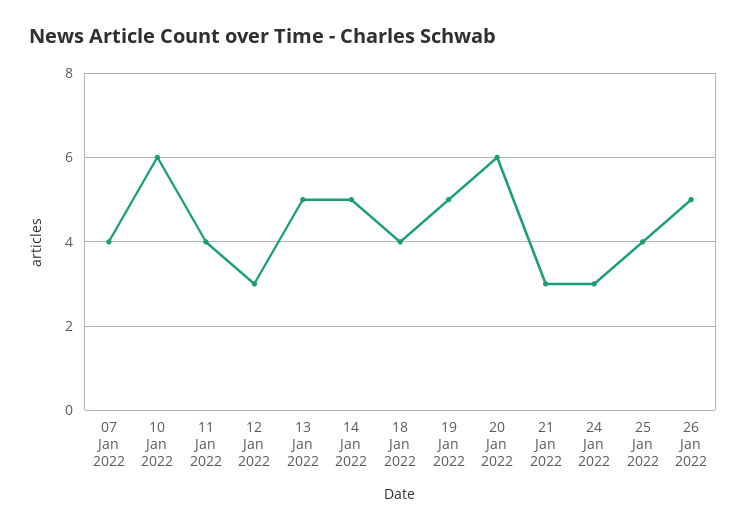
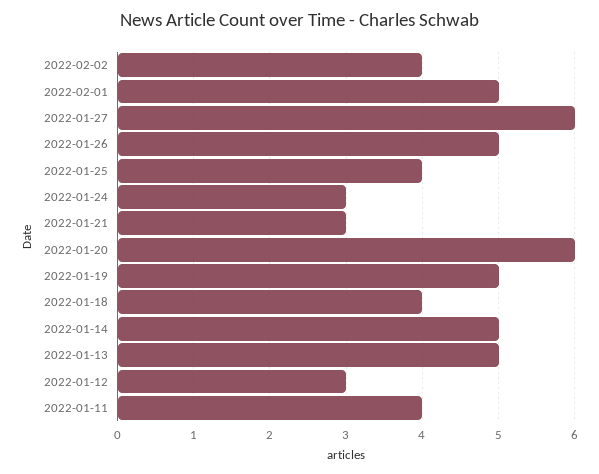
07 Jan 2022: 4 -> none
10 Jan 2022: 6 -> none
2022-02-02: none -> 4
2022-02-01: none -> 5
2022-01-27: none -> 6

